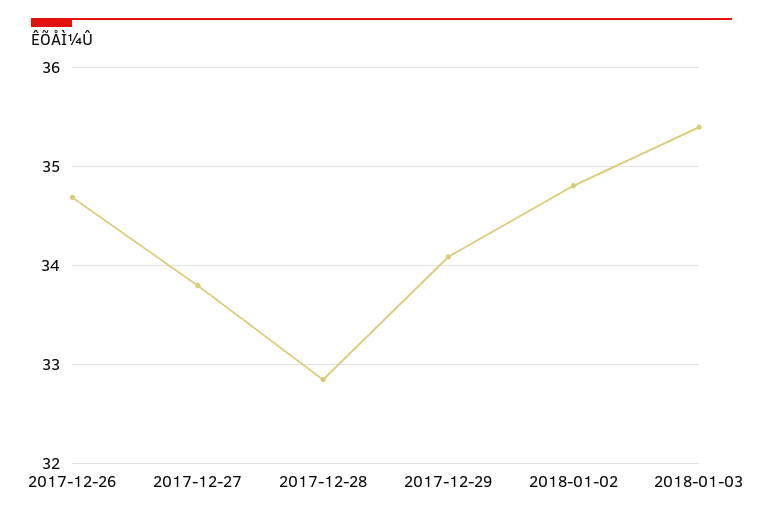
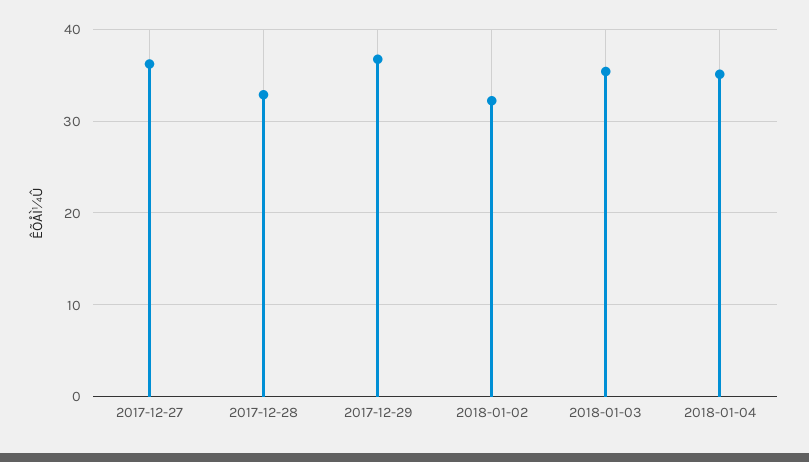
2017-12-26: 34.7 -> none
2017-12-27: 33.8 -> 36
2017-12-29: 34.1 -> 37
2018-01-02: 34.8 -> 32
2018-01-04: none -> 35

